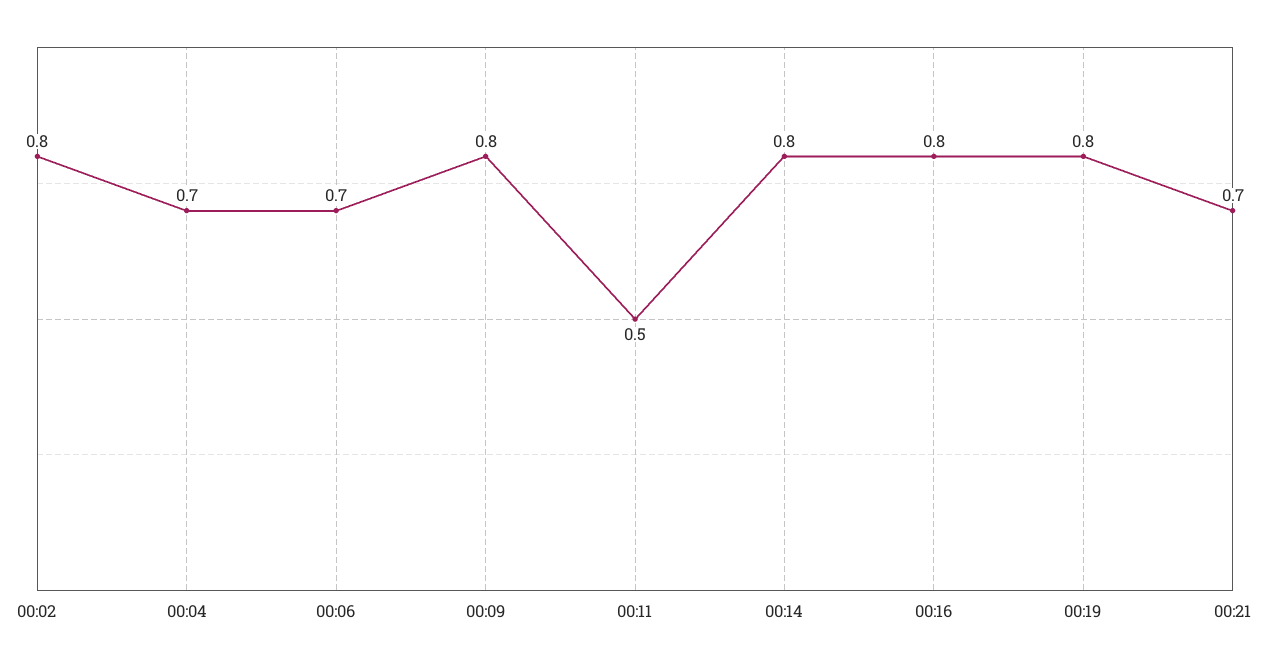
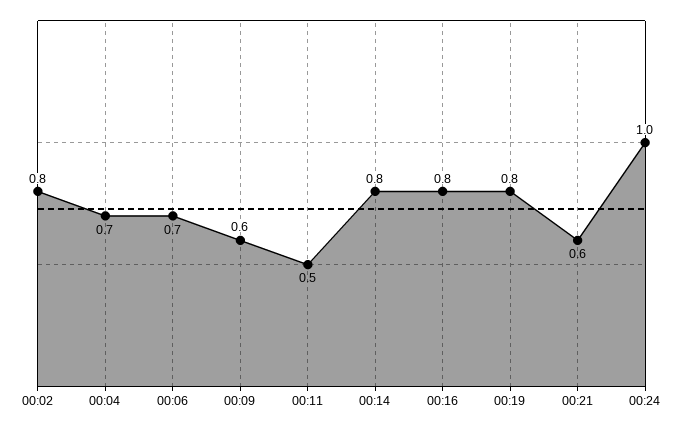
00:09: 0.8 -> 0.6
00:21: 0.7 -> 0.6
00:24: none -> 1

